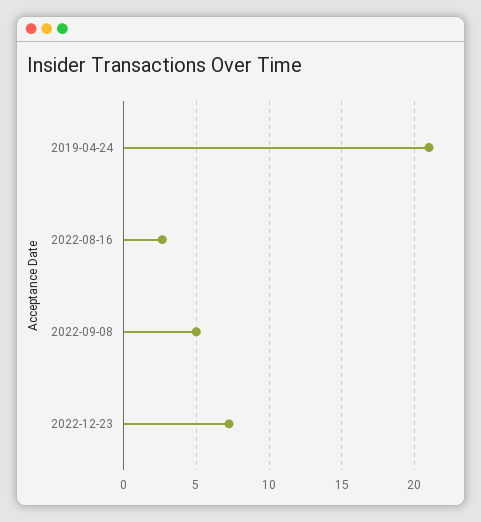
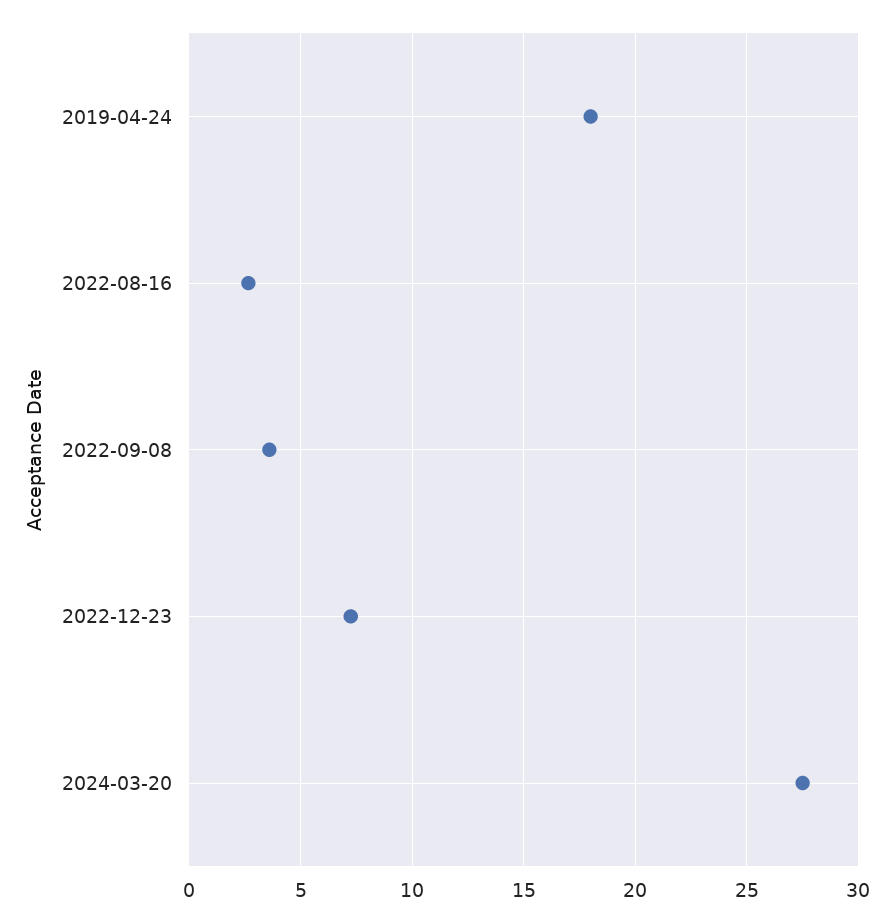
2019-04-24: 21 -> 18
2022-09-08: 5 -> 3.5
2024-03-20: none -> 27.5

